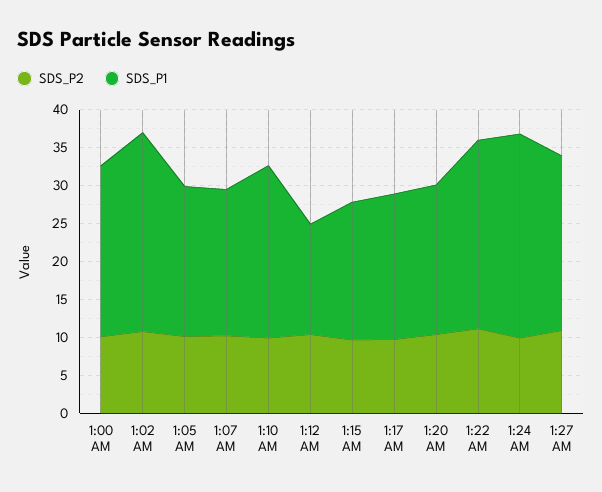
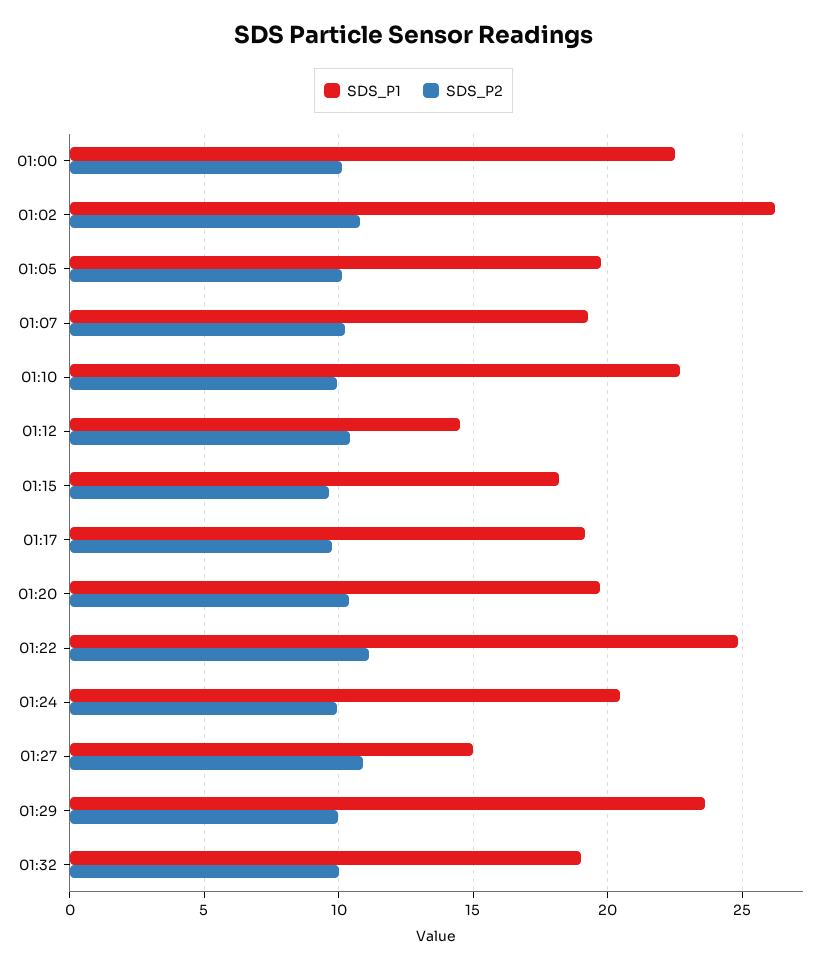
SDS_P1, 1:24 AM: 27.5 -> 20.5
SDS_P1, 1:27 AM: 22.5 -> 15
SDS_P1, 01:29: none -> 23.5
SDS_P2, 01:29: none -> 10
SDS_P1, 01:32: none -> 19
SDS_P2, 01:32: none -> 10

